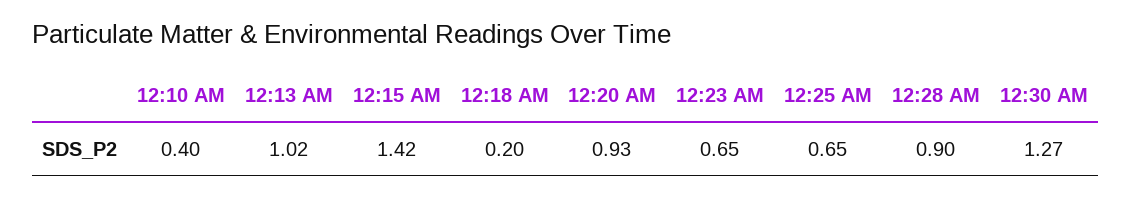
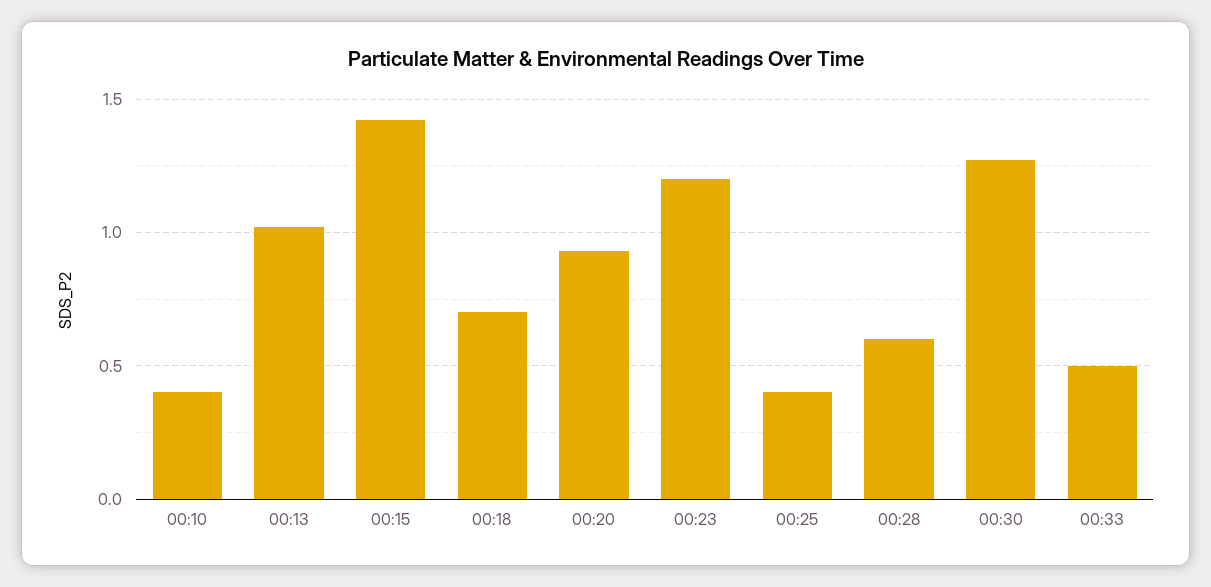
12:18 AM: 0.2 -> 0.7
12:23 AM: 0.65 -> 1.2
12:25 AM: 0.65 -> 0.4
12:28 AM: 0.9 -> 0.6
00:33: none -> 0.5

